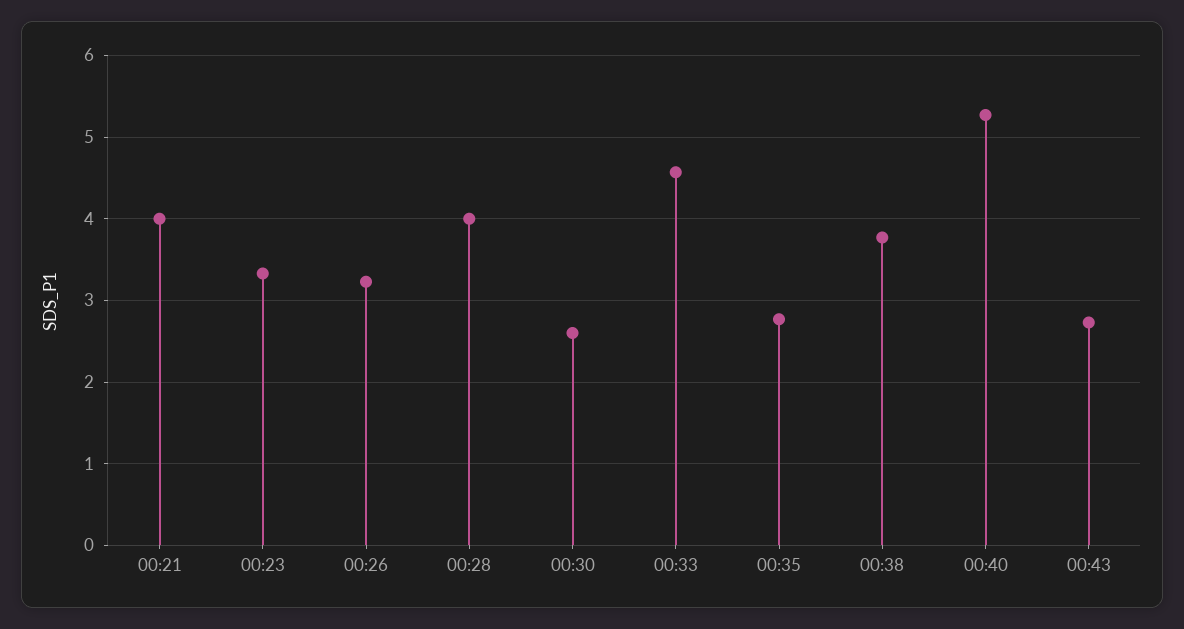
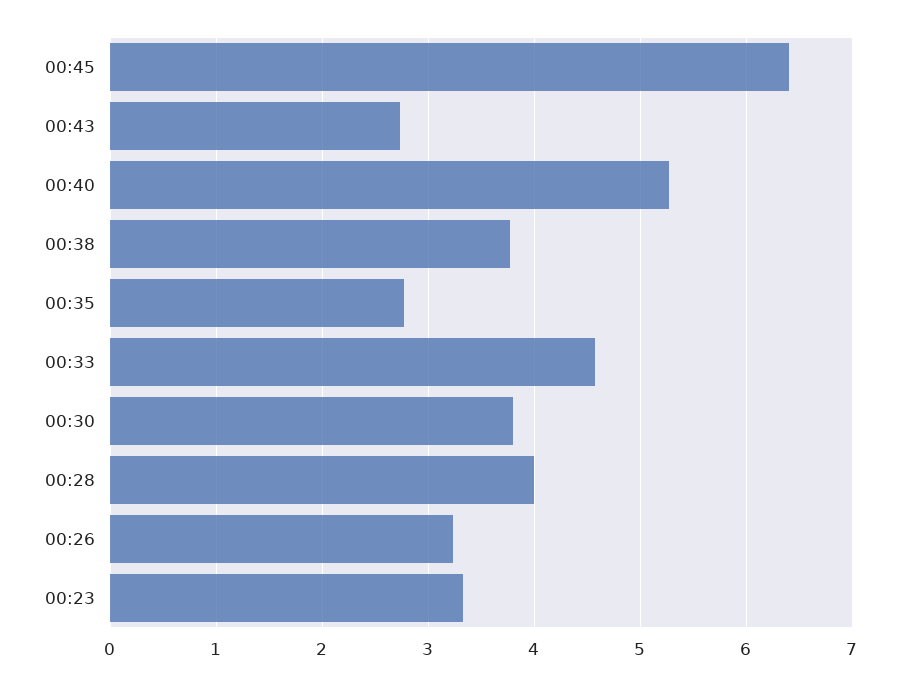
00:21: 4 -> none
00:30: 2.6 -> 3.8
00:45: none -> 6.4

